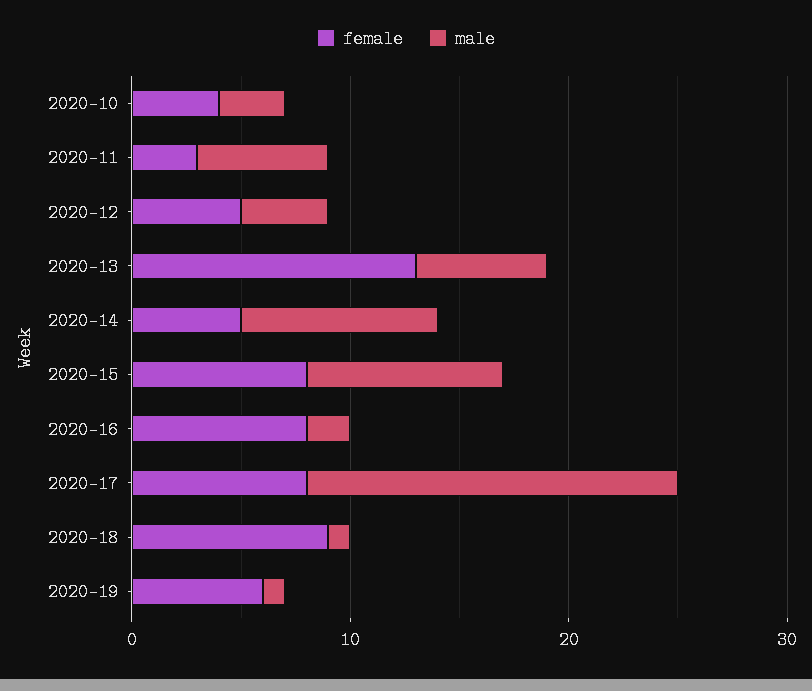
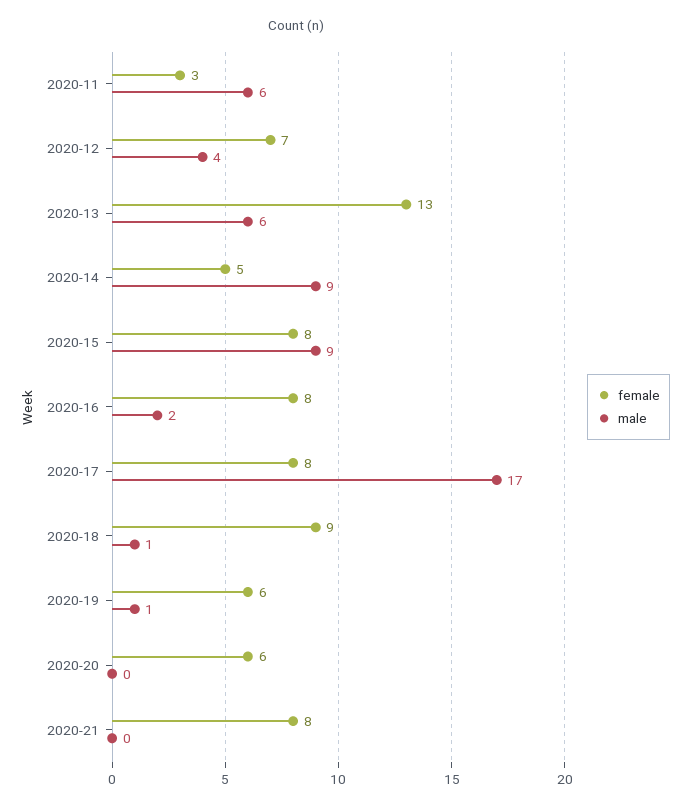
female, 2020-10: 4 -> none
male, 2020-10: 3 -> none
female, 2020-12: 5 -> 7
female, 2020-20: none -> 6
male, 2020-20: none -> 0
female, 2020-21: none -> 8
male, 2020-21: none -> 0

